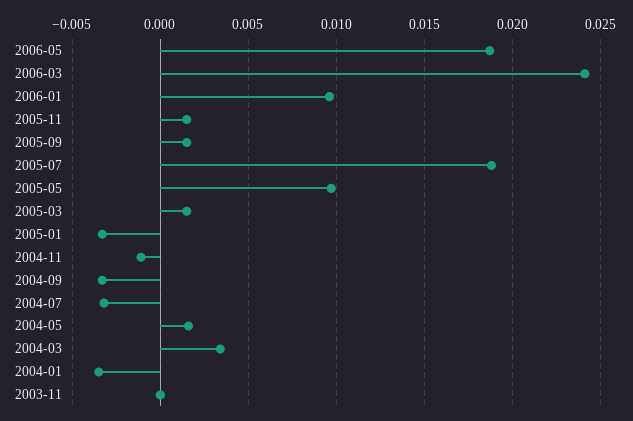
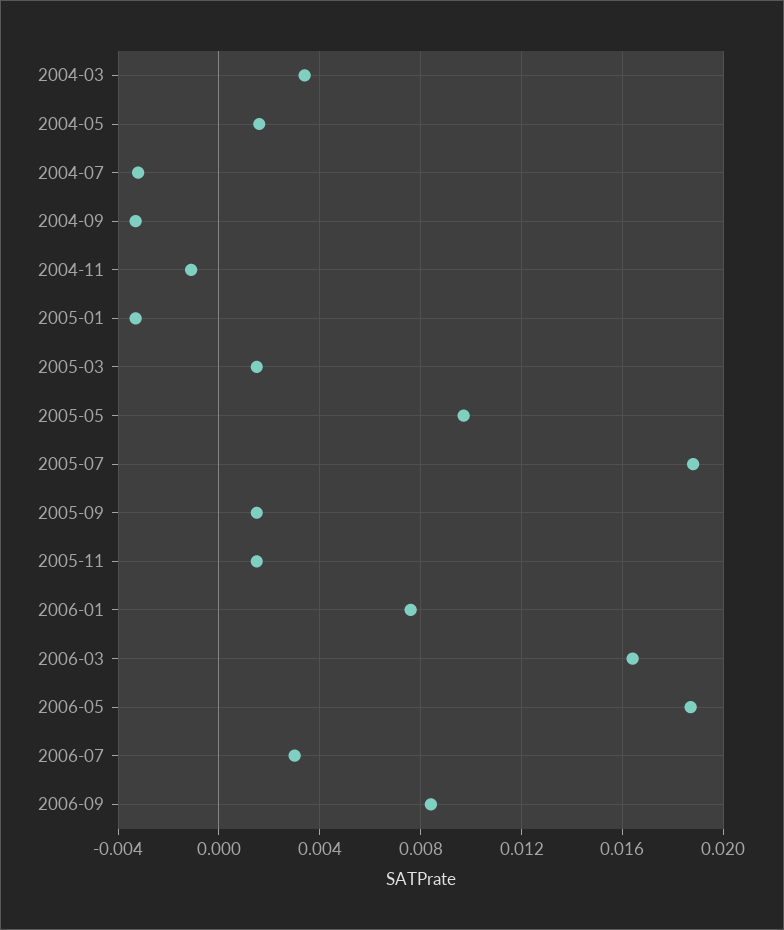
2006-03: 0.024 -> 0.0165
2006-01: 0.0095 -> 0.0075
2004-01: -0.0035 -> none
2003-11: 0 -> none
2006-07: none -> 0.003
2006-09: none -> 0.0085

